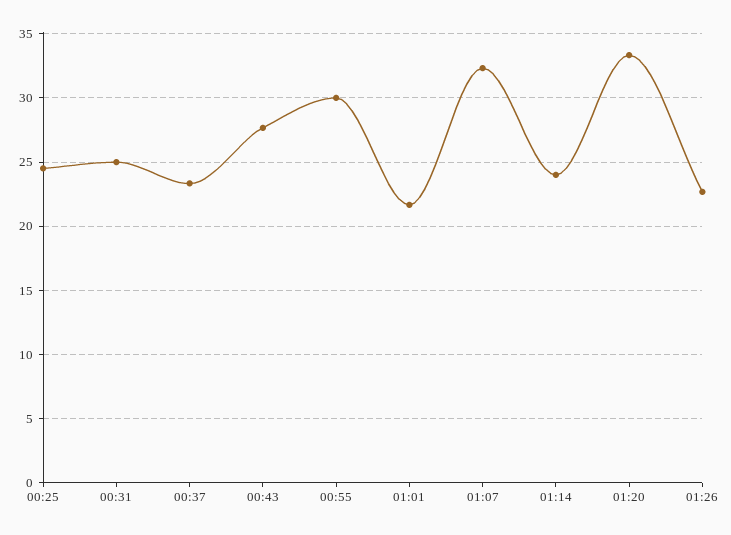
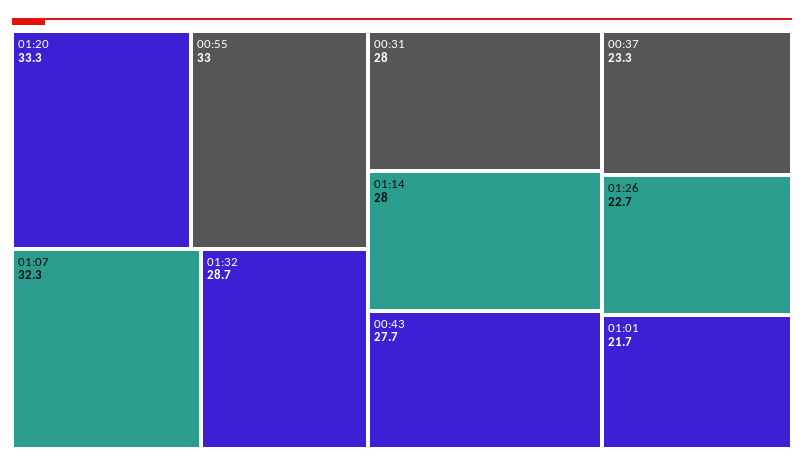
00:25: 24.5 -> none
00:31: 25 -> 28
00:55: 30 -> 33
01:14: 24 -> 28
01:32: none -> 28.7

